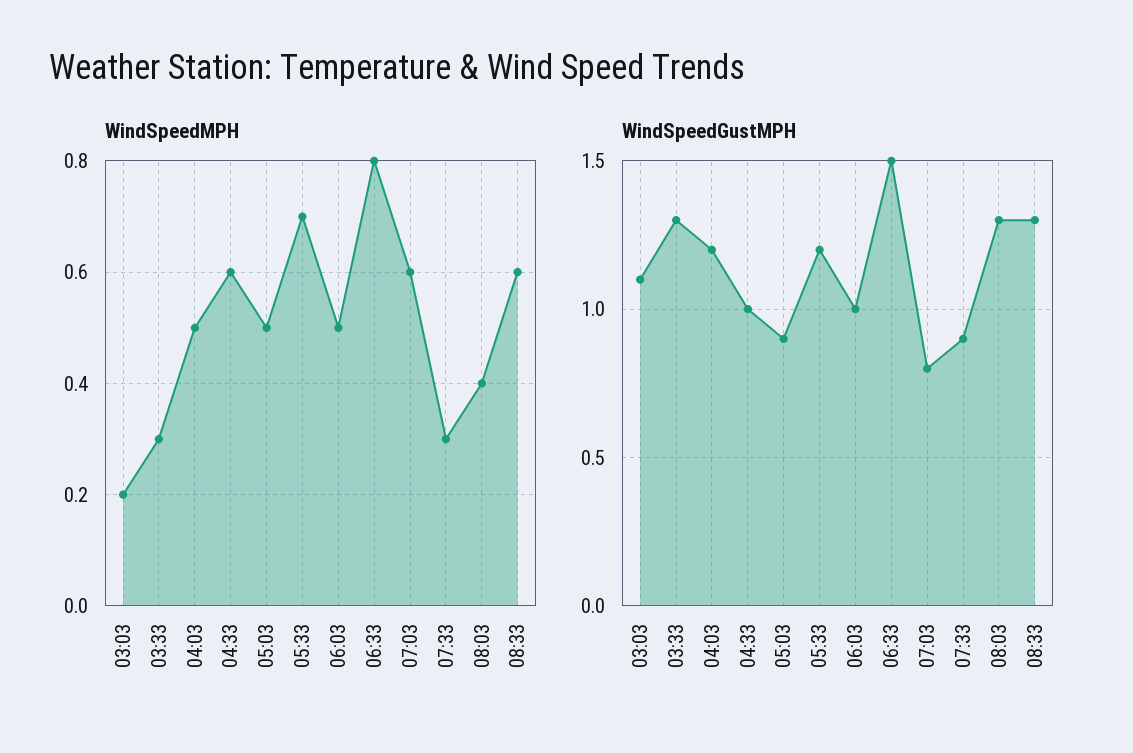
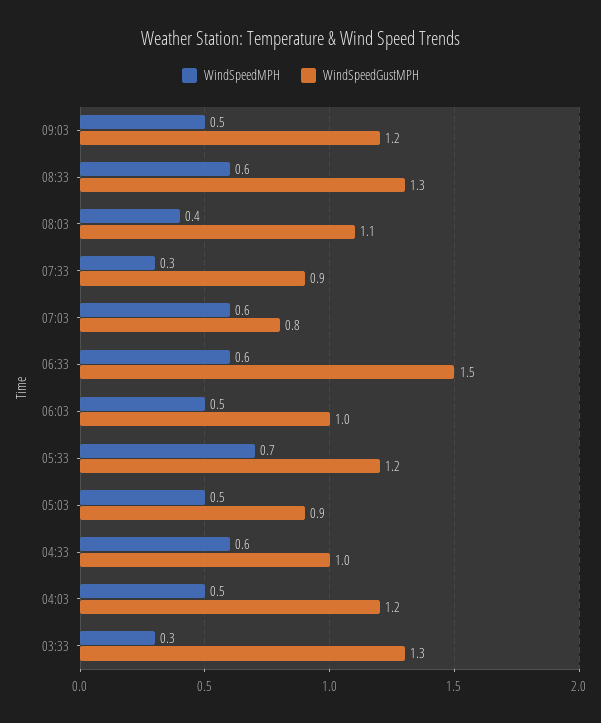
WindSpeedMPH, 03:03: 0.2 -> none
WindSpeedMPH, 06:33: 0.8 -> 0.6
WindSpeedGustMPH, 03:03: 1.1 -> none
WindSpeedGustMPH, 08:03: 1.3 -> 1.1
WindSpeedMPH, 09:03: none -> 0.5
WindSpeedGustMPH, 09:03: none -> 1.2

